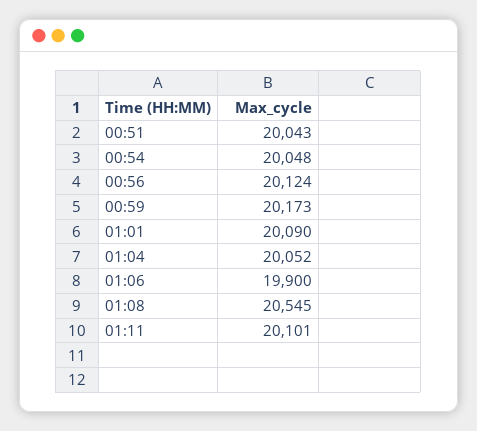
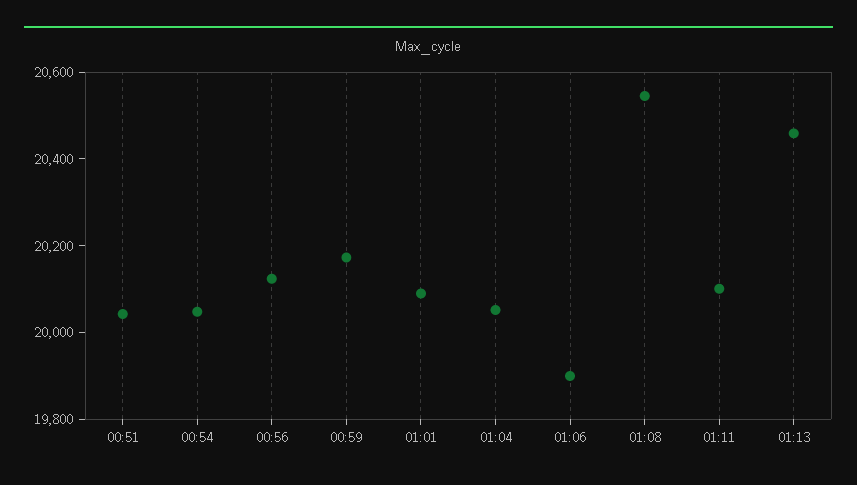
01:13: none -> 20450

